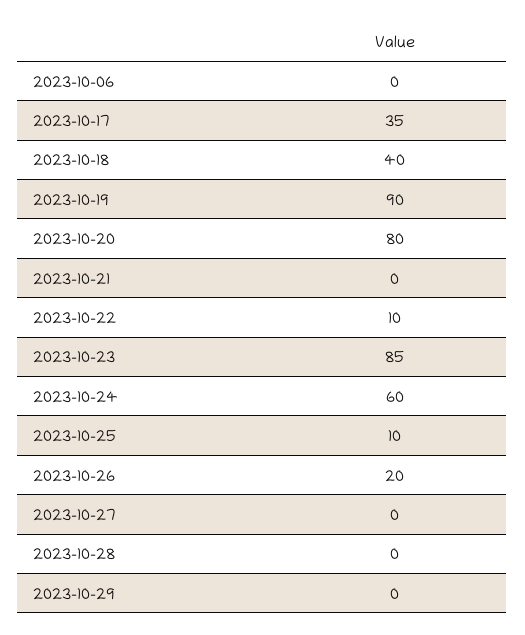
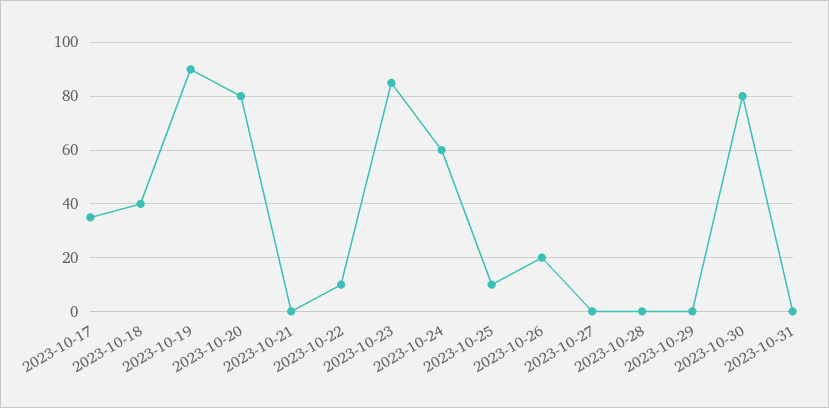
2023-10-06: 0 -> none
2023-10-30: none -> 80
2023-10-31: none -> 0

